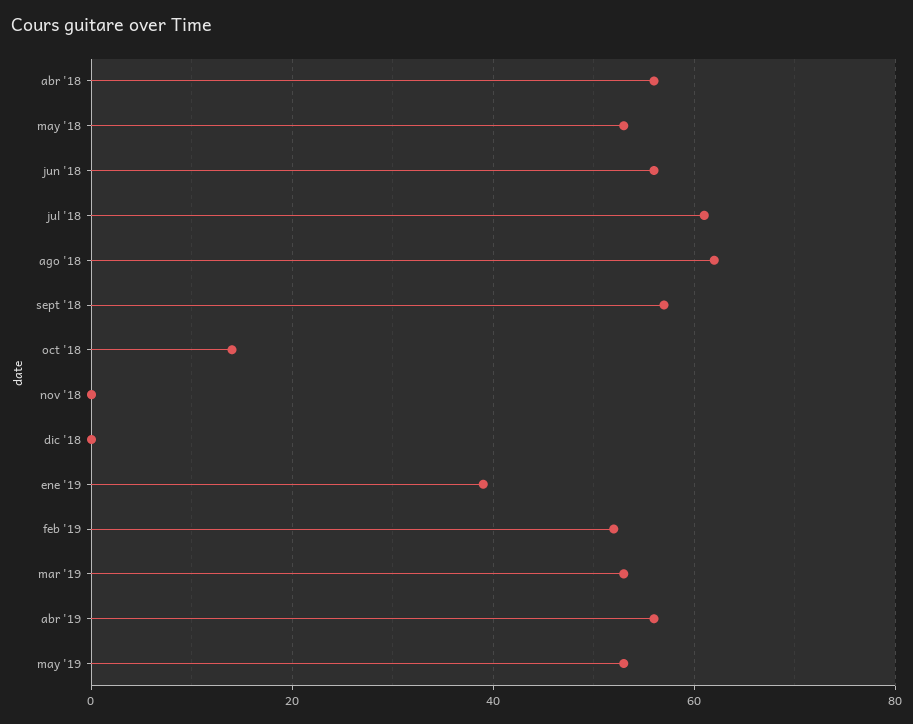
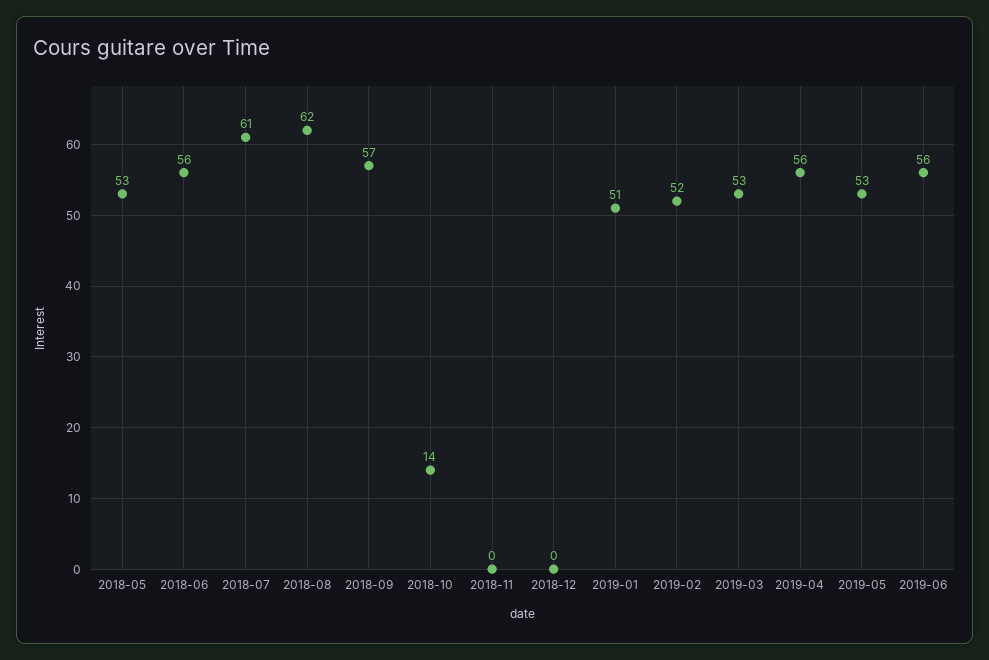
abr '18: 55 -> none
ene '19: 40 -> 51
2019-06: none -> 56

